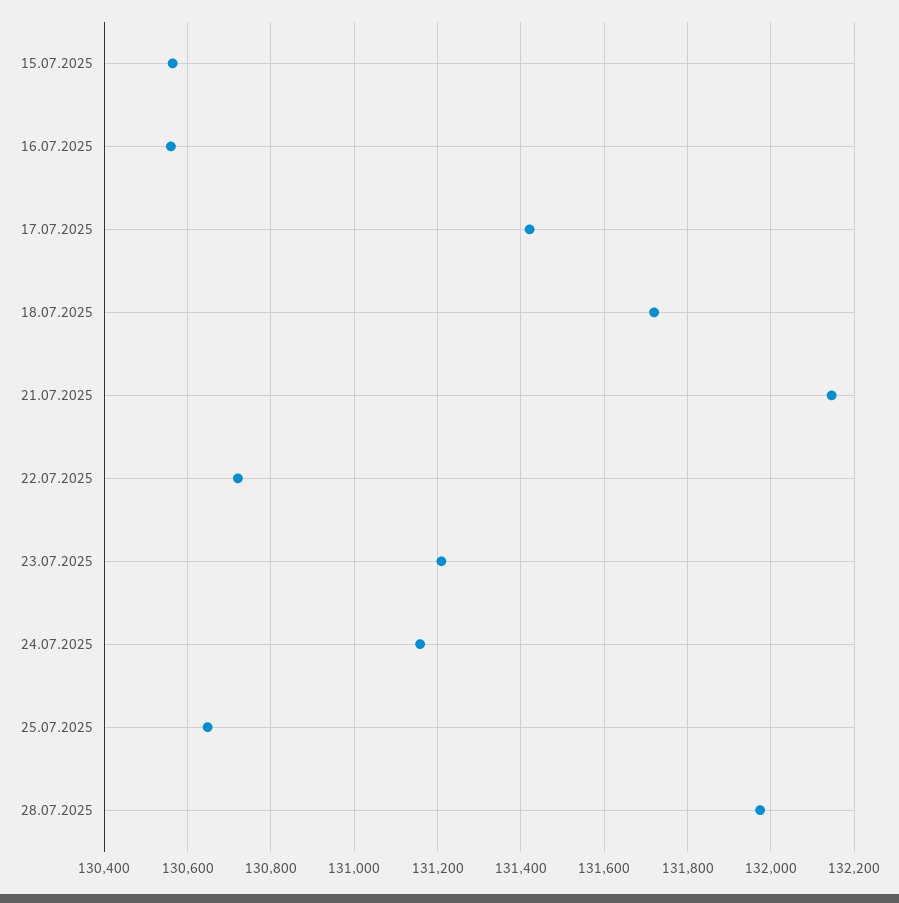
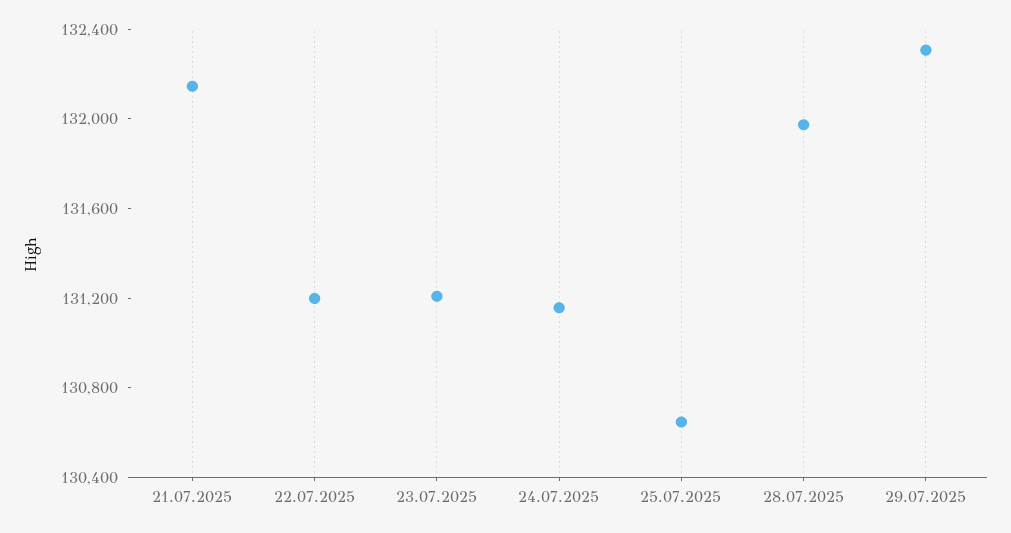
15.07.2025: 130560 -> none
16.07.2025: 130560 -> none
17.07.2025: 131420 -> none
18.07.2025: 131720 -> none
22.07.2025: 130720 -> 131200
29.07.2025: none -> 132300

